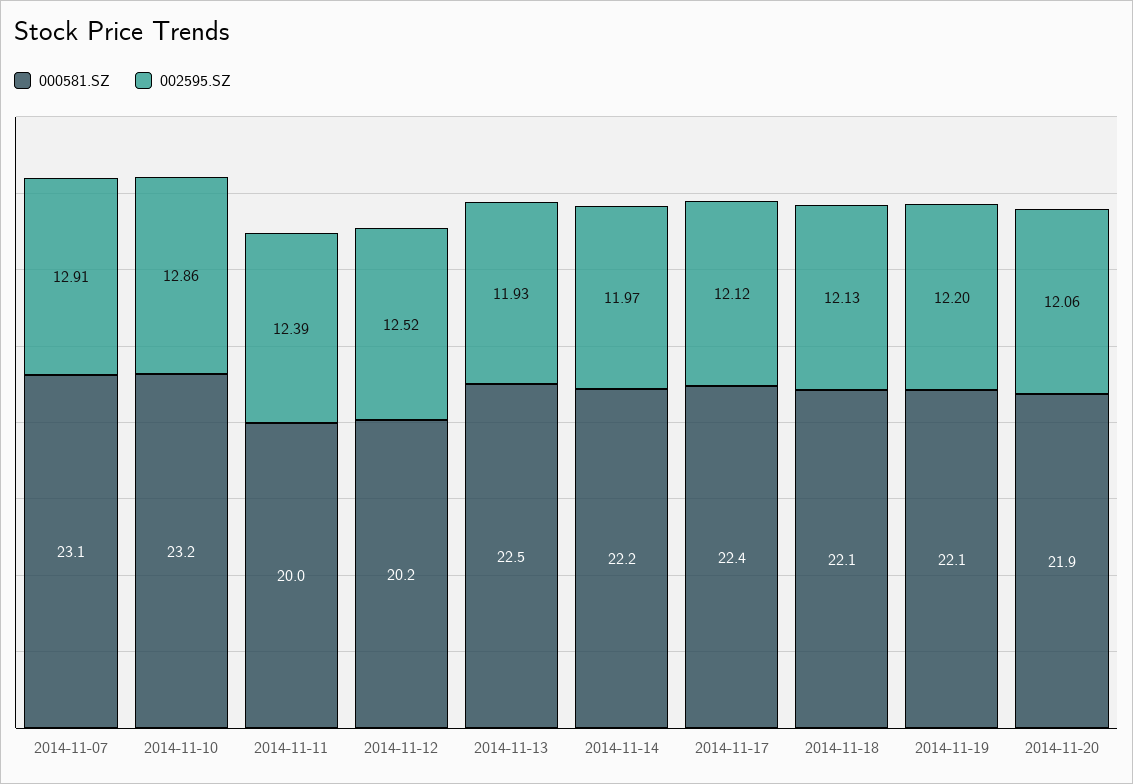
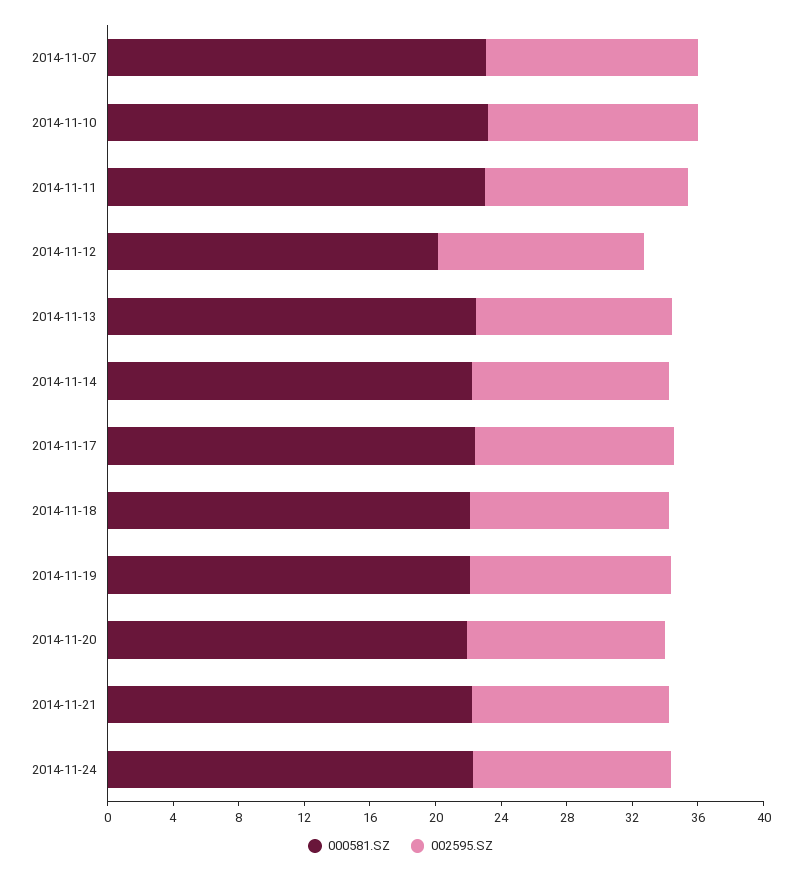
000581.SZ, 2014-11-11: 20 -> 23
000581.SZ, 2014-11-21: none -> 22
002595.SZ, 2014-11-21: none -> 12
000581.SZ, 2014-11-24: none -> 22
002595.SZ, 2014-11-24: none -> 12

